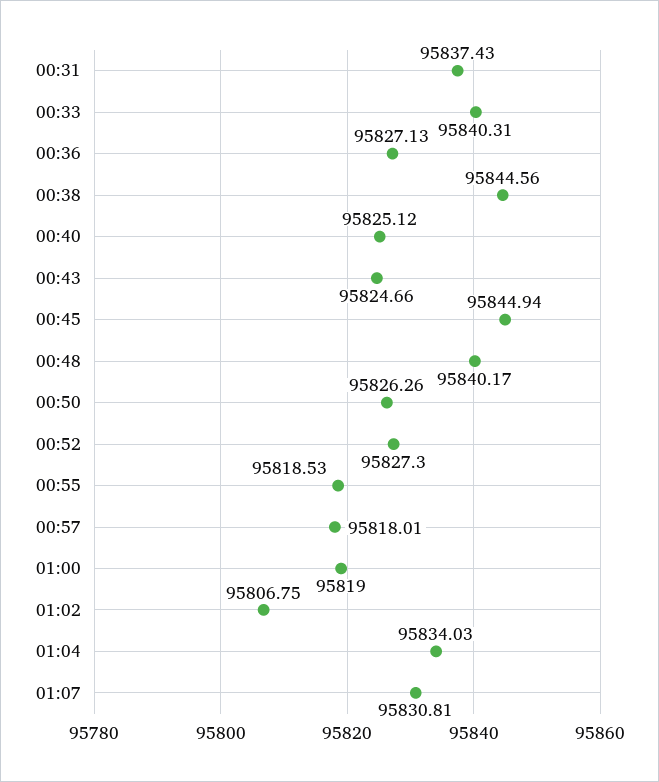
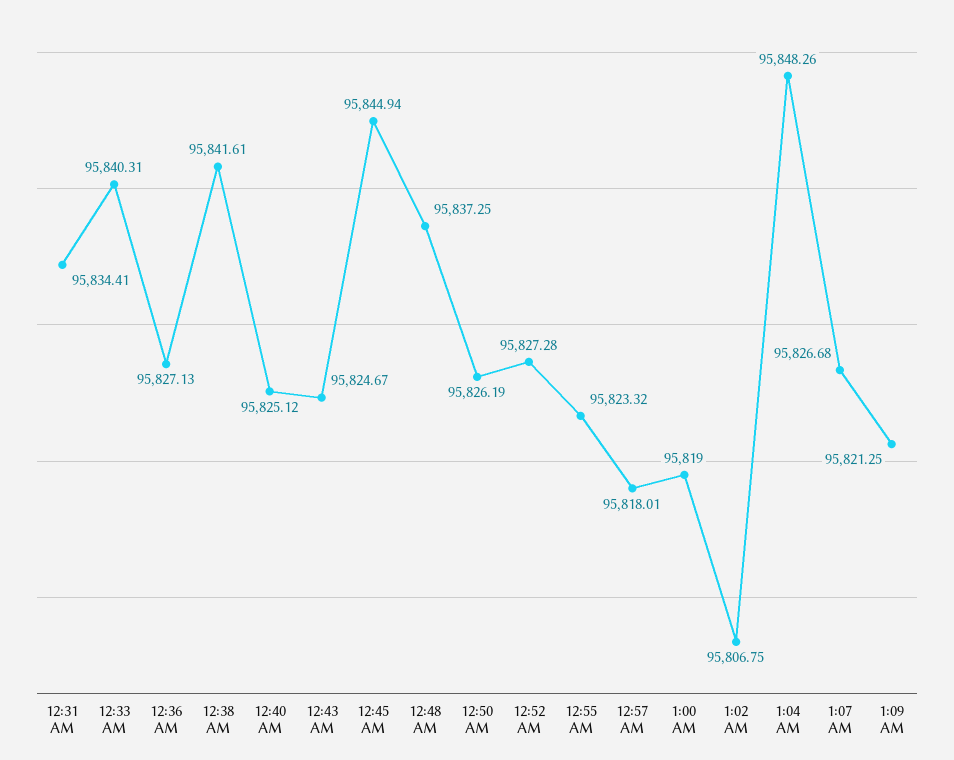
00:31: 95837.43 -> 95834.41
00:38: 95844.56 -> 95841.61
00:43: 95824.66 -> 95824.67
00:48: 95840.17 -> 95837.25
00:50: 95826.26 -> 95826.19
00:52: 95827.3 -> 95827.28
00:55: 95818.53 -> 95823.32
01:04: 95834.03 -> 95848.26
01:07: 95830.81 -> 95826.68
1:09 AM: none -> 95821.25

